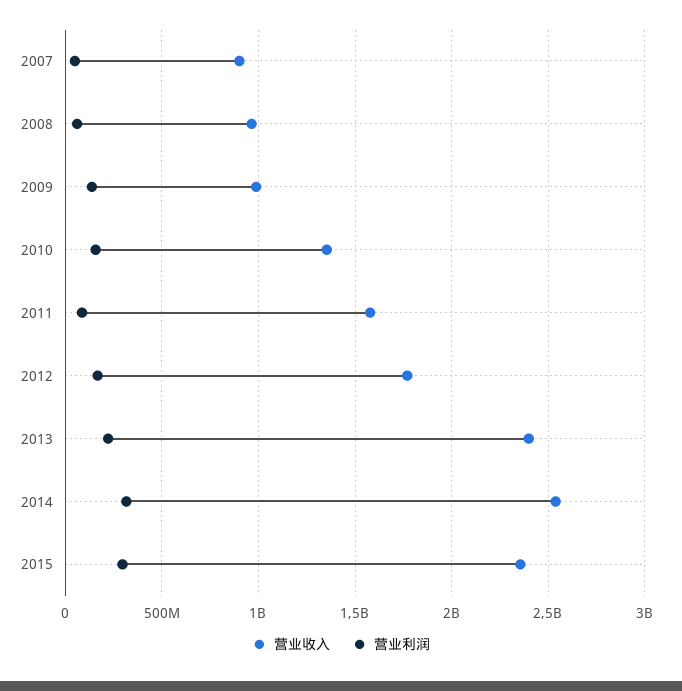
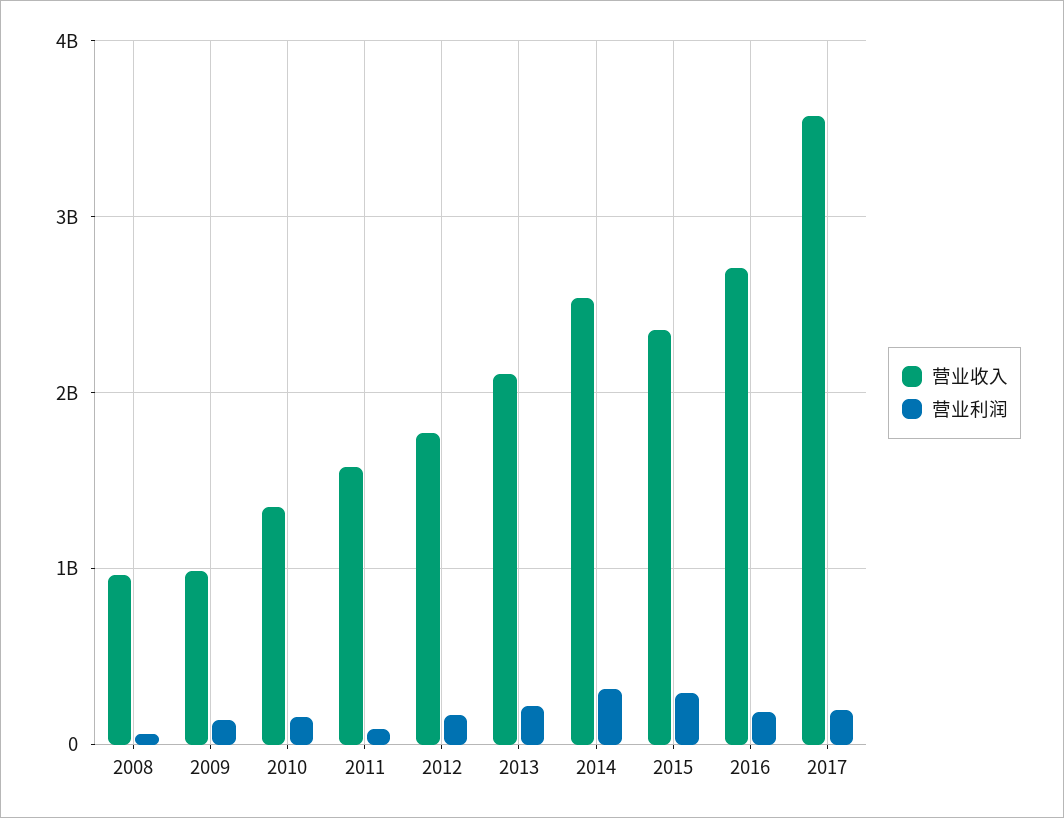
营业收入, 2007: 900000000 -> none
营业利润, 2007: 50000000 -> none
营业收入, 2013: 2400000000 -> 2100000000
营业收入, 2016: none -> 2700000000
营业利润, 2016: none -> 200000000
营业收入, 2017: none -> 3600000000
营业利润, 2017: none -> 200000000

